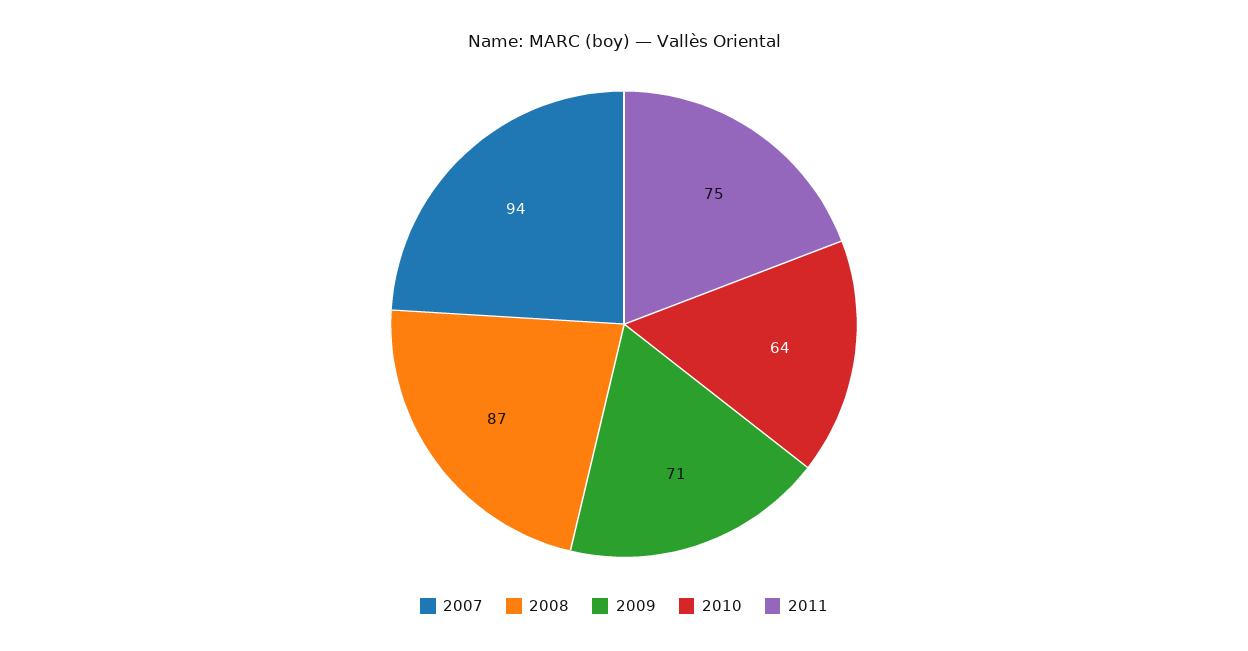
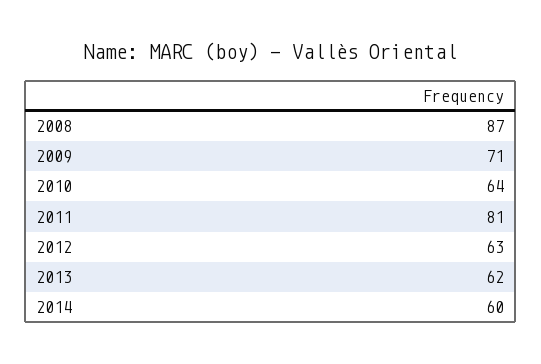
2007: 94 -> none
2011: 75 -> 81
2012: none -> 63
2013: none -> 62
2014: none -> 60

